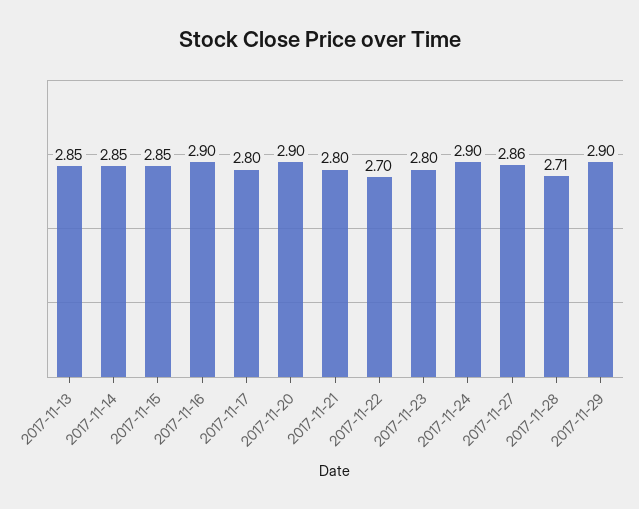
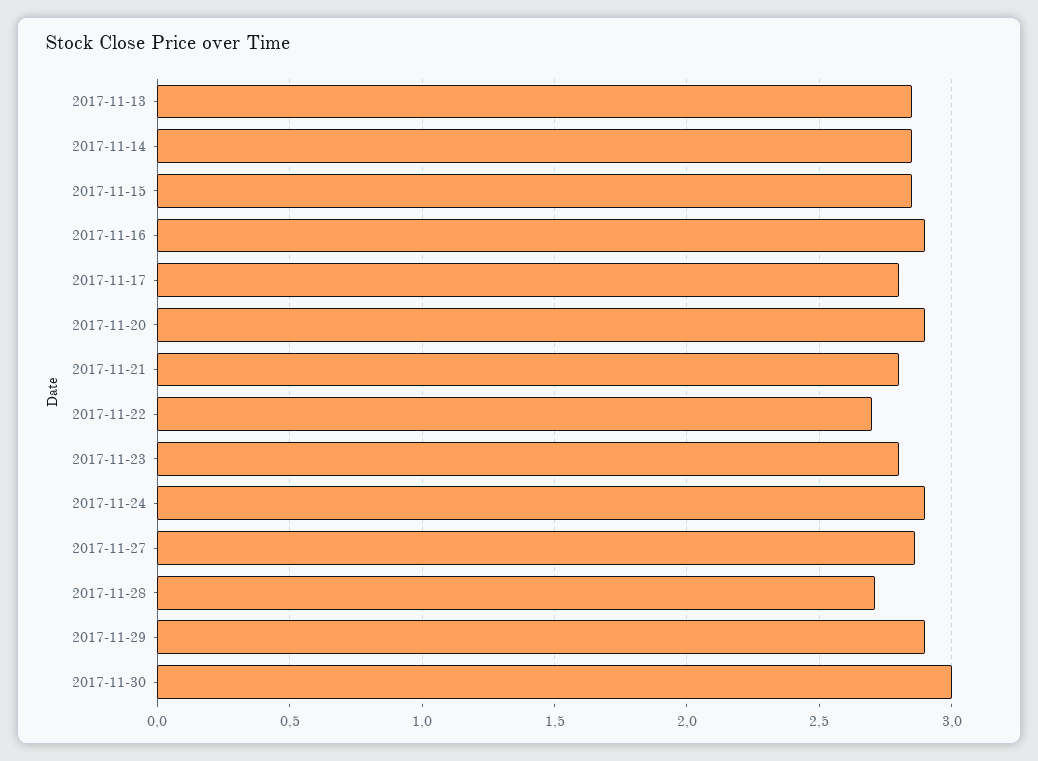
2017-11-30: none -> 3

